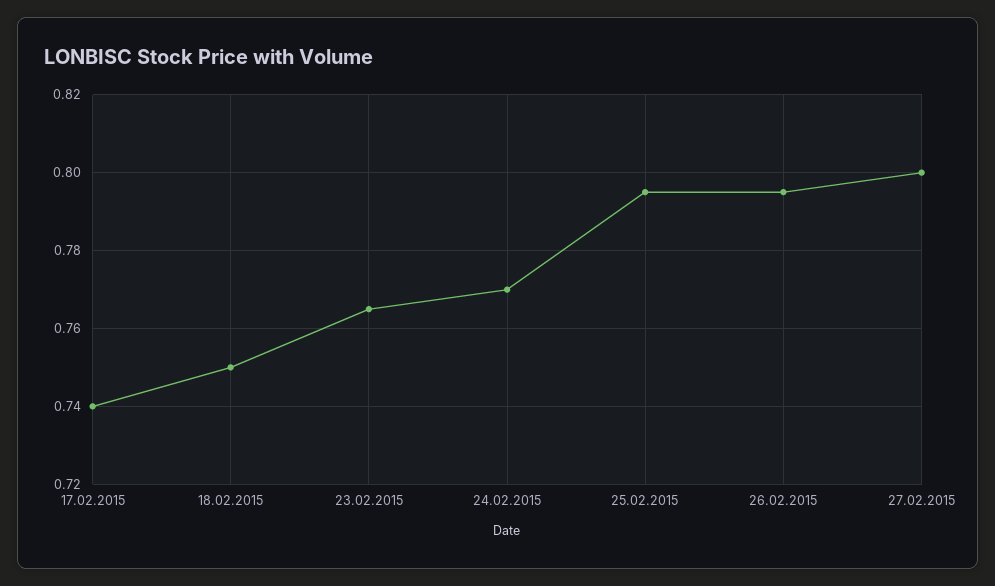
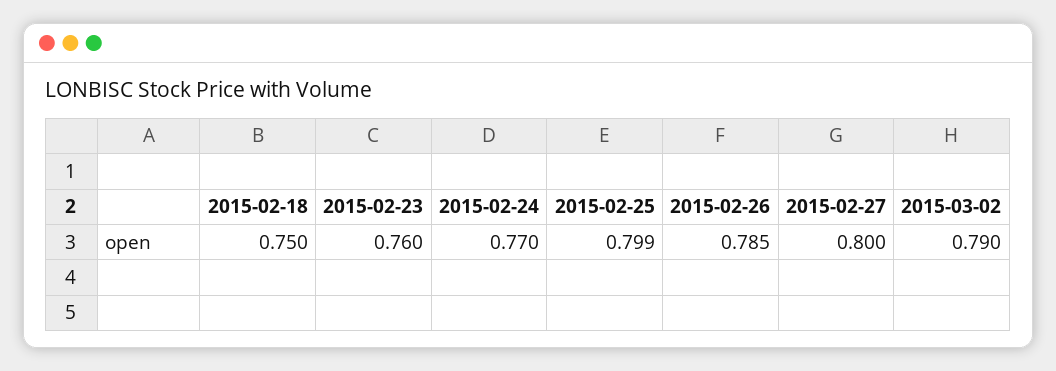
17.02.2015: 0.74 -> none
23.02.2015: 0.765 -> 0.76
25.02.2015: 0.795 -> 0.799
26.02.2015: 0.795 -> 0.785
2015-03-02: none -> 0.79

